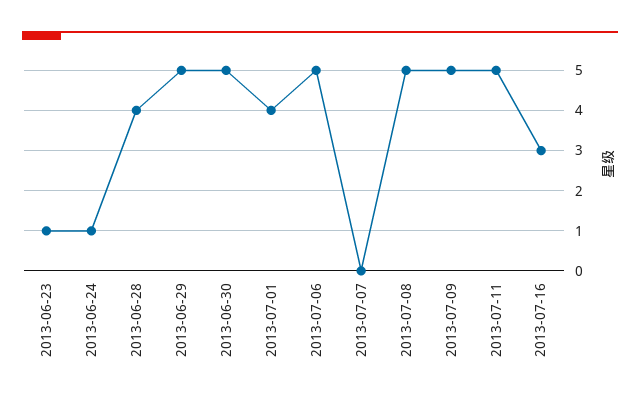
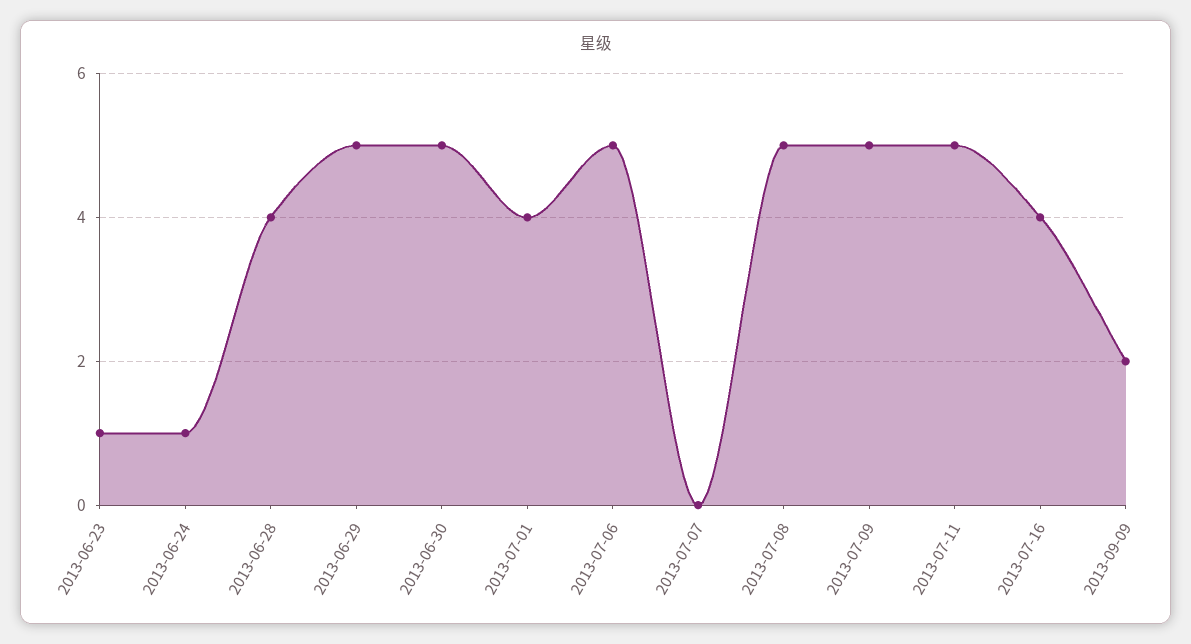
2013-07-16: 3 -> 4
2013-09-09: none -> 2

